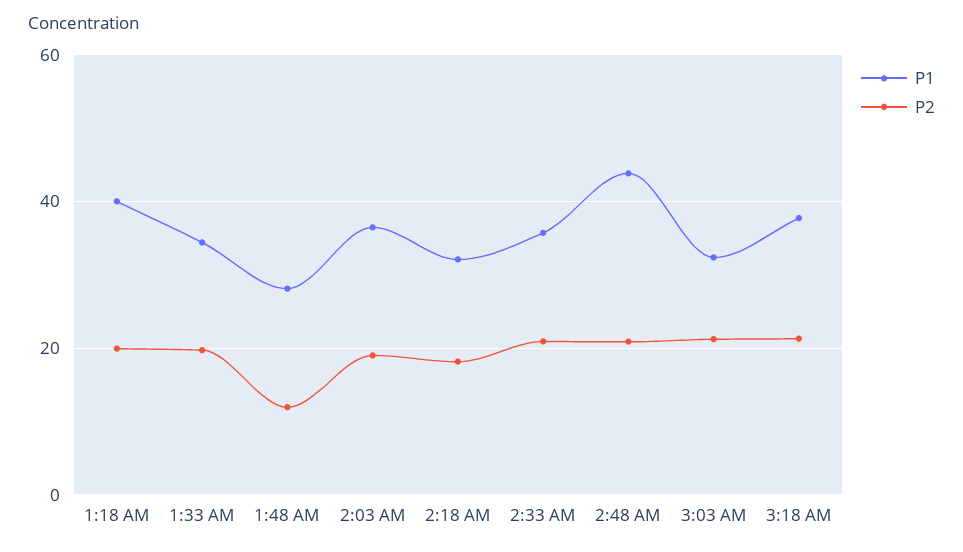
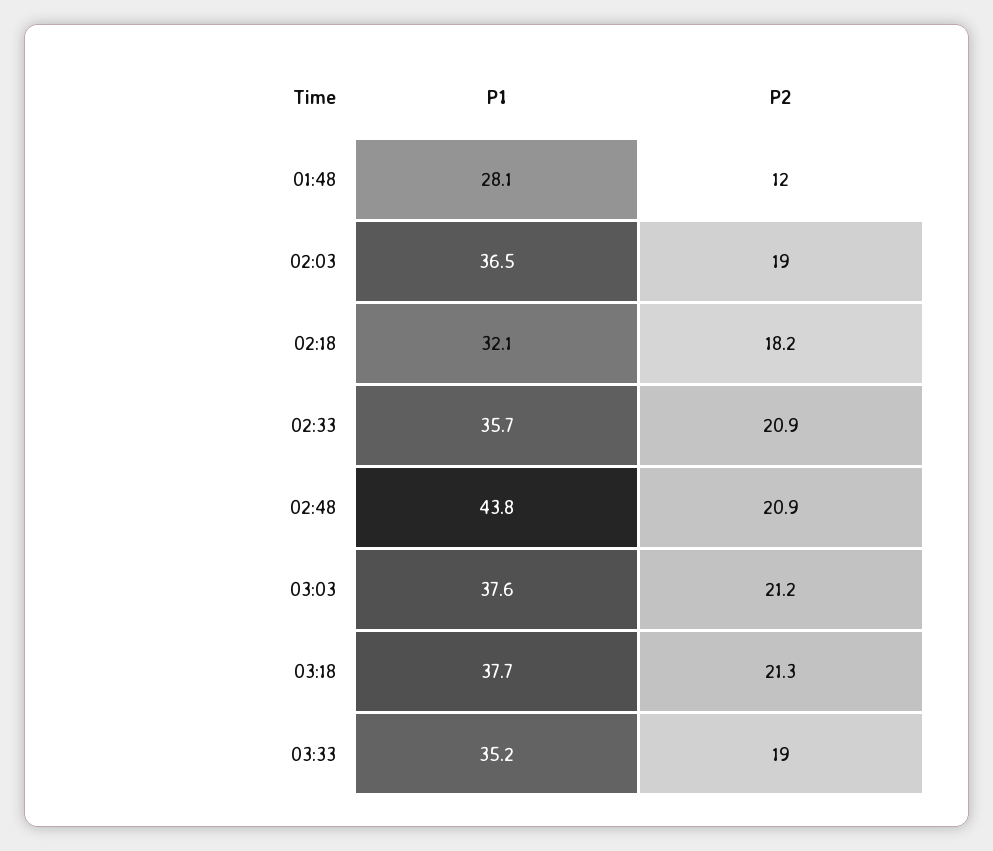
P1, 1:18 AM: 40 -> none
P2, 1:18 AM: 20 -> none
P1, 1:33 AM: 34 -> none
P2, 1:33 AM: 20 -> none
P1, 3:03 AM: 32 -> 37.6
P1, 03:33: none -> 35.2
P2, 03:33: none -> 19

